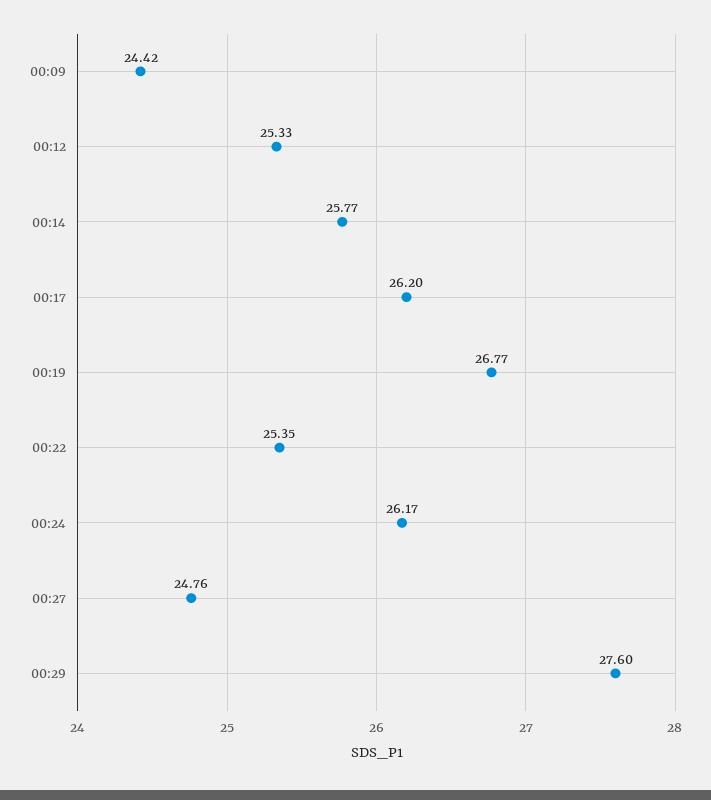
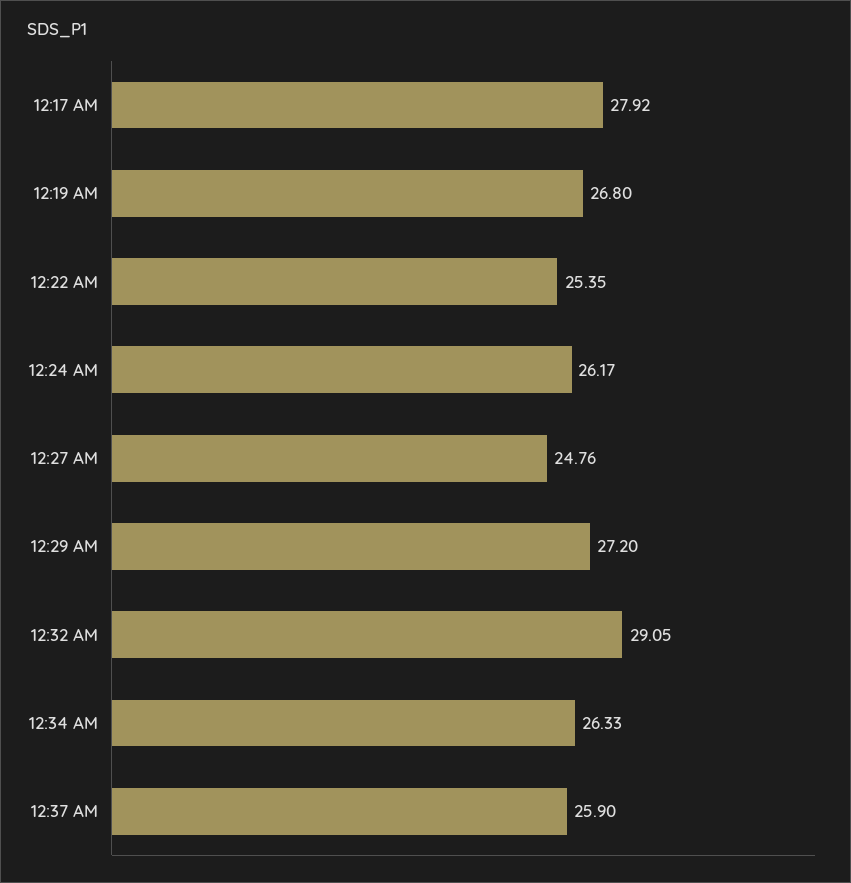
00:09: 24.42 -> none
00:12: 25.33 -> none
00:14: 25.77 -> none
00:17: 26.2 -> 27.92
00:19: 26.77 -> 26.8
00:29: 27.6 -> 27.2
12:32 AM: none -> 29.05
12:34 AM: none -> 26.33
12:37 AM: none -> 25.9

